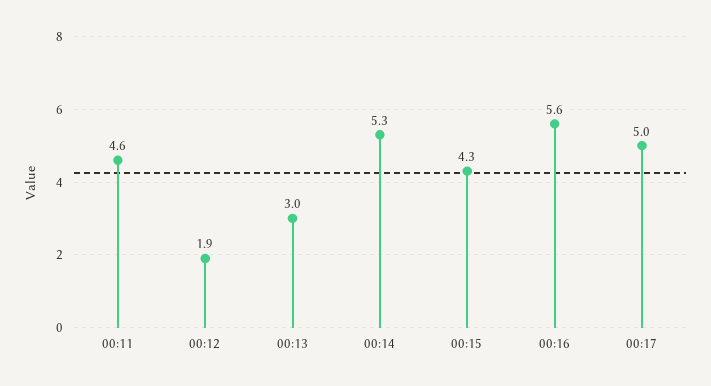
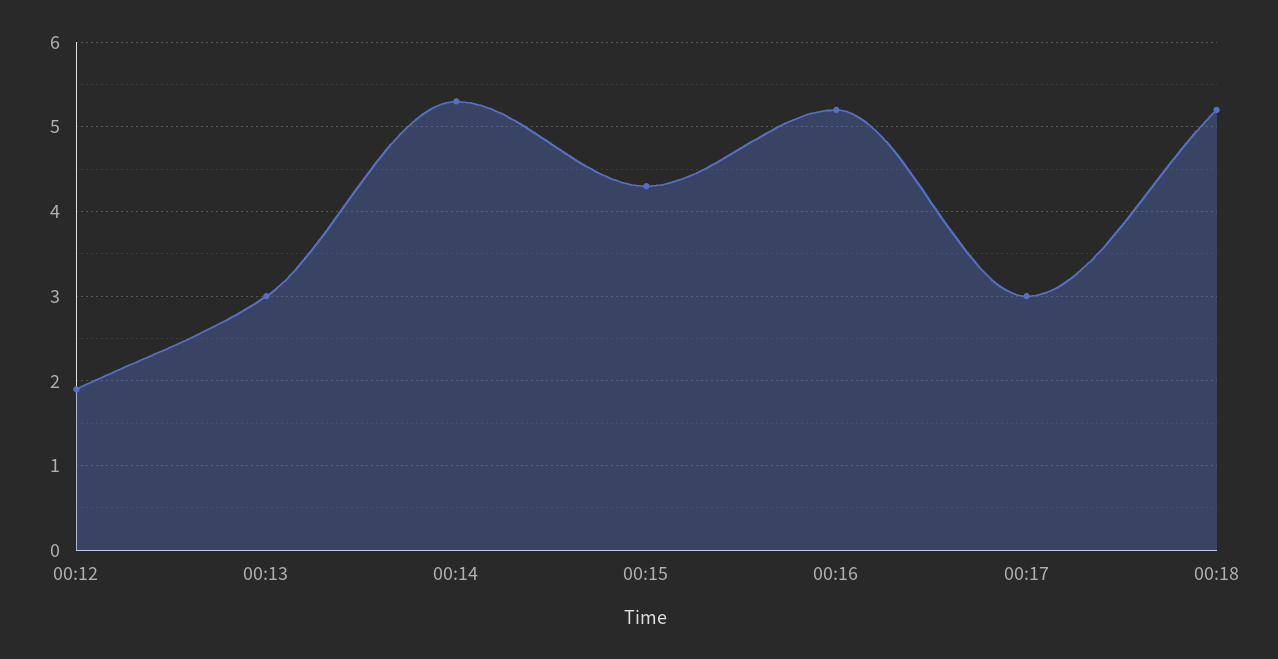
00:11: 4.6 -> none
00:16: 5.6 -> 5.2
00:17: 5 -> 3
00:18: none -> 5.2

